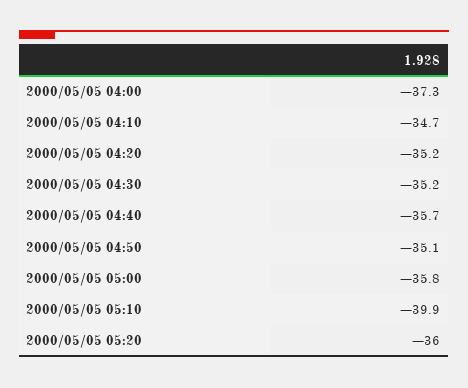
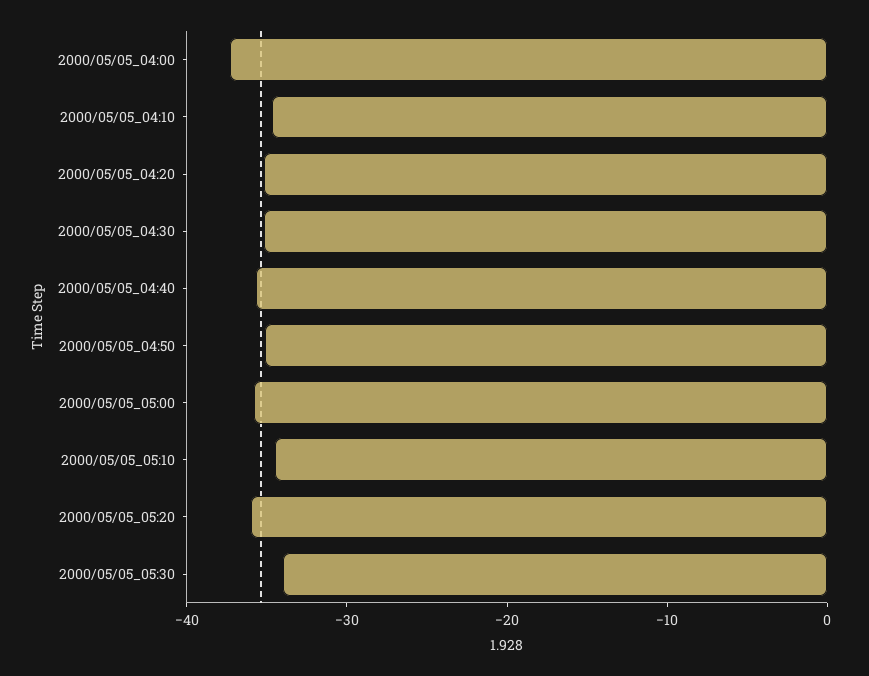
2000/05/05 05:10: -39.9 -> -34
2000/05/05_05:30: none -> -34

